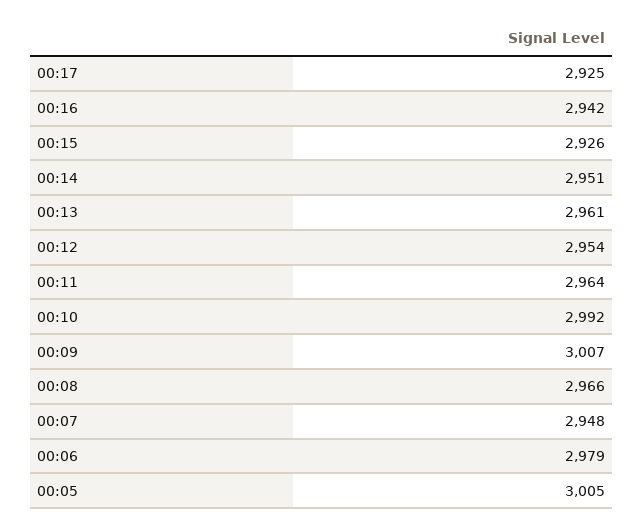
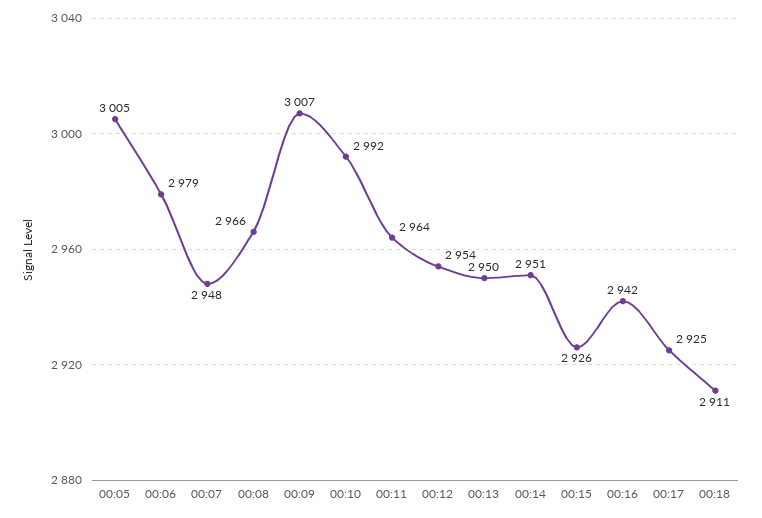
00:13: 2961 -> 2950
00:18: none -> 2911

